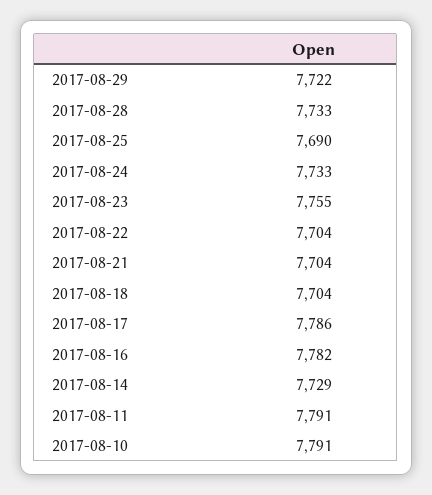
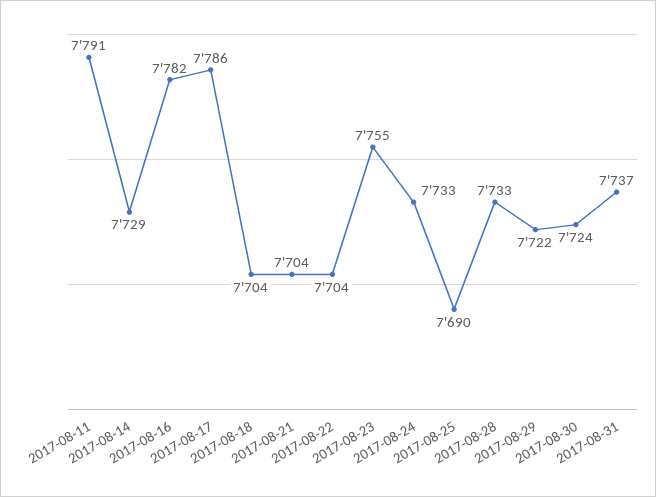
2017-08-10: 7791 -> none
2017-08-30: none -> 7724
2017-08-31: none -> 7737

